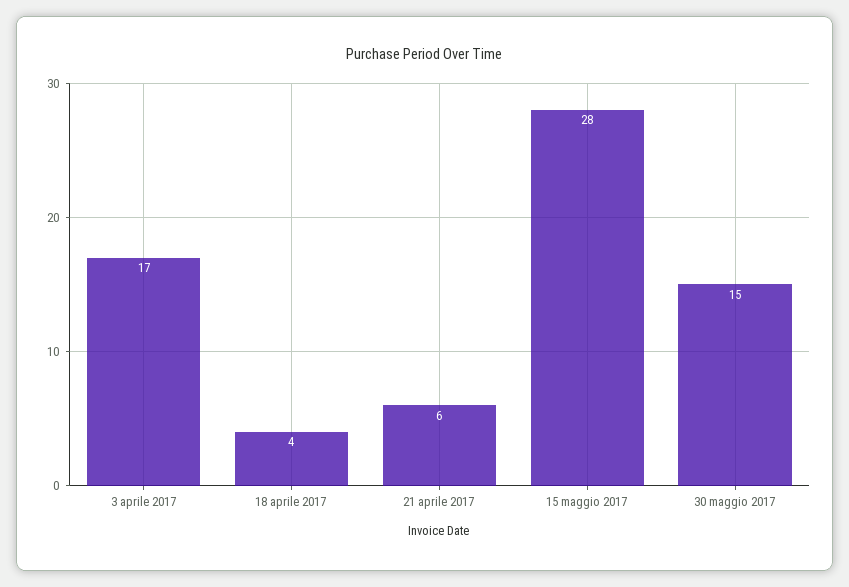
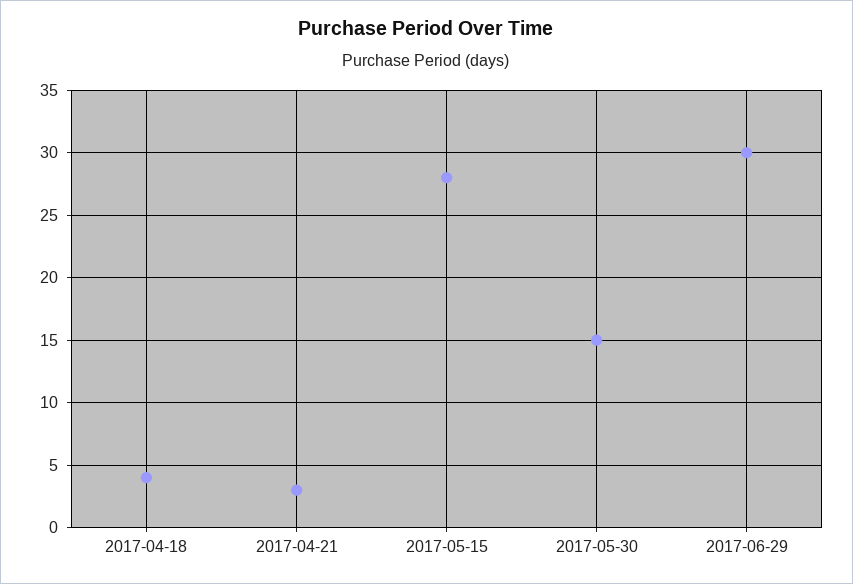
3 aprile 2017: 17 -> none
21 aprile 2017: 6 -> 3
2017-06-29: none -> 30

